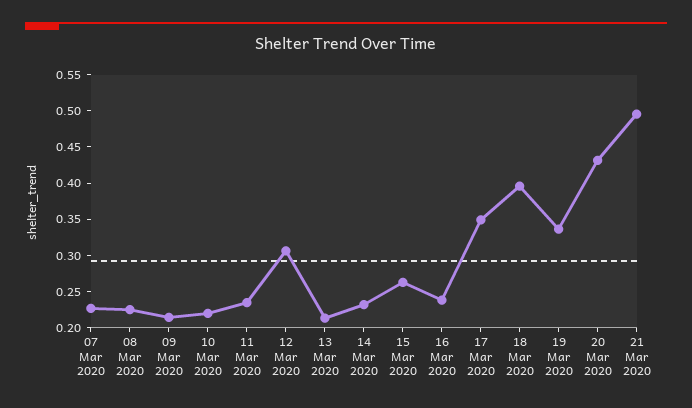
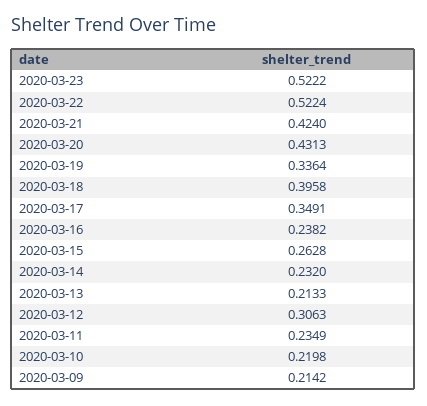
07 Mar 2020: 0.225 -> none
08 Mar 2020: 0.225 -> none
21 Mar 2020: 0.5 -> 0.424
2020-03-23: none -> 0.5222
2020-03-22: none -> 0.5224

